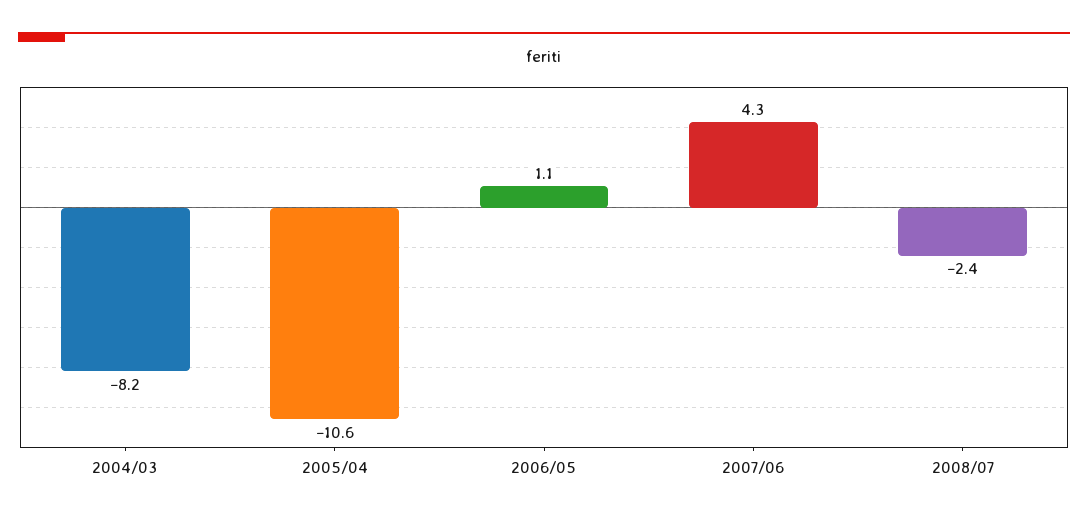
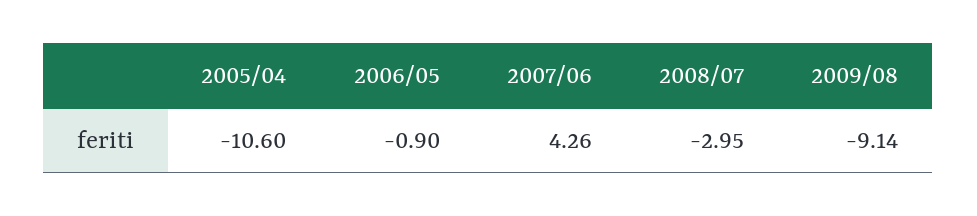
2004/03: -8.2 -> none
2006/05: 1.1 -> -0.9
2008/07: -2.4 -> -2.95
2009/08: none -> -9.14

